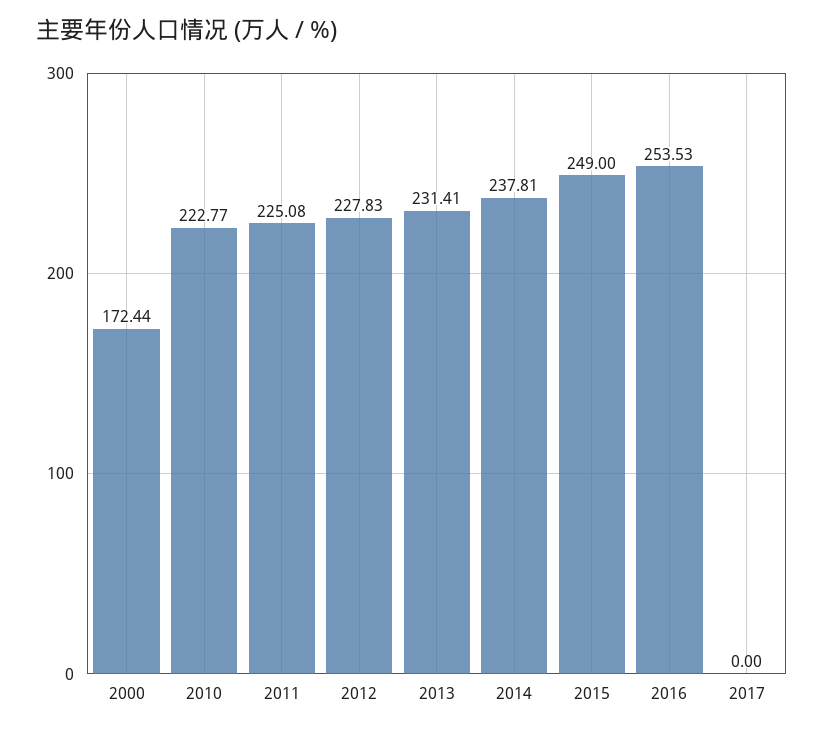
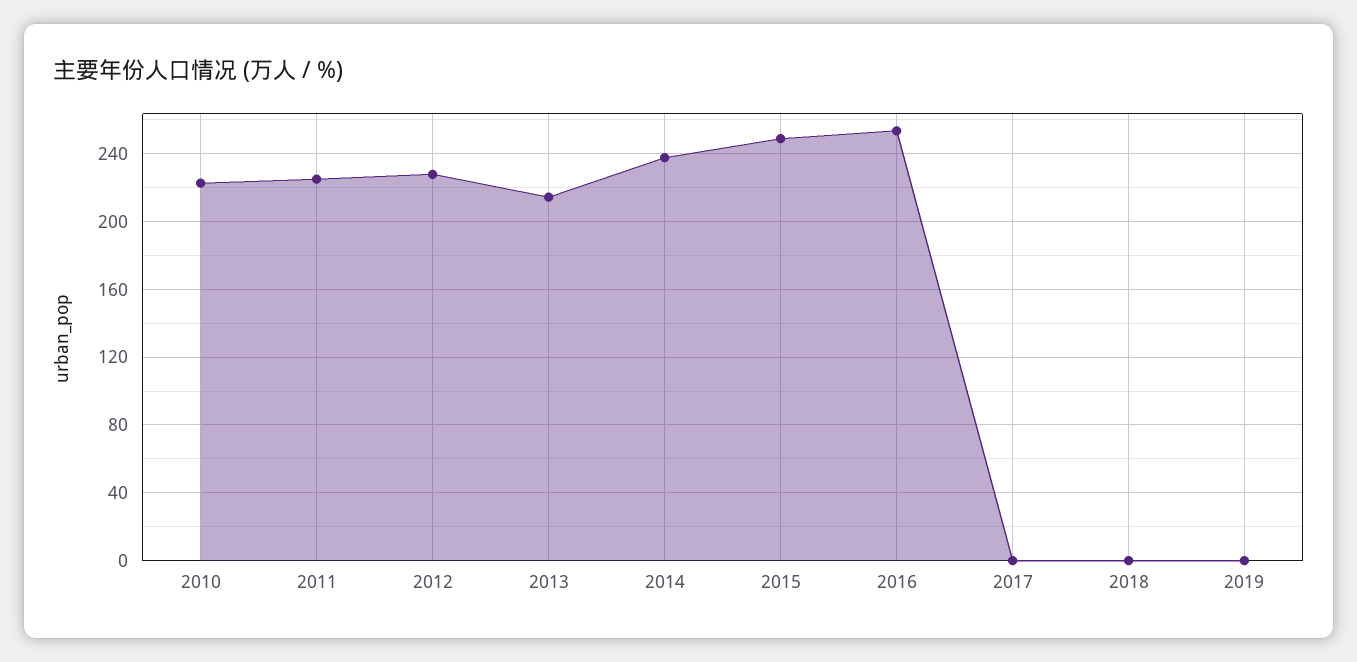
2000: 172.44 -> none
2013: 231.41 -> 215
2018: none -> 0
2019: none -> 0

